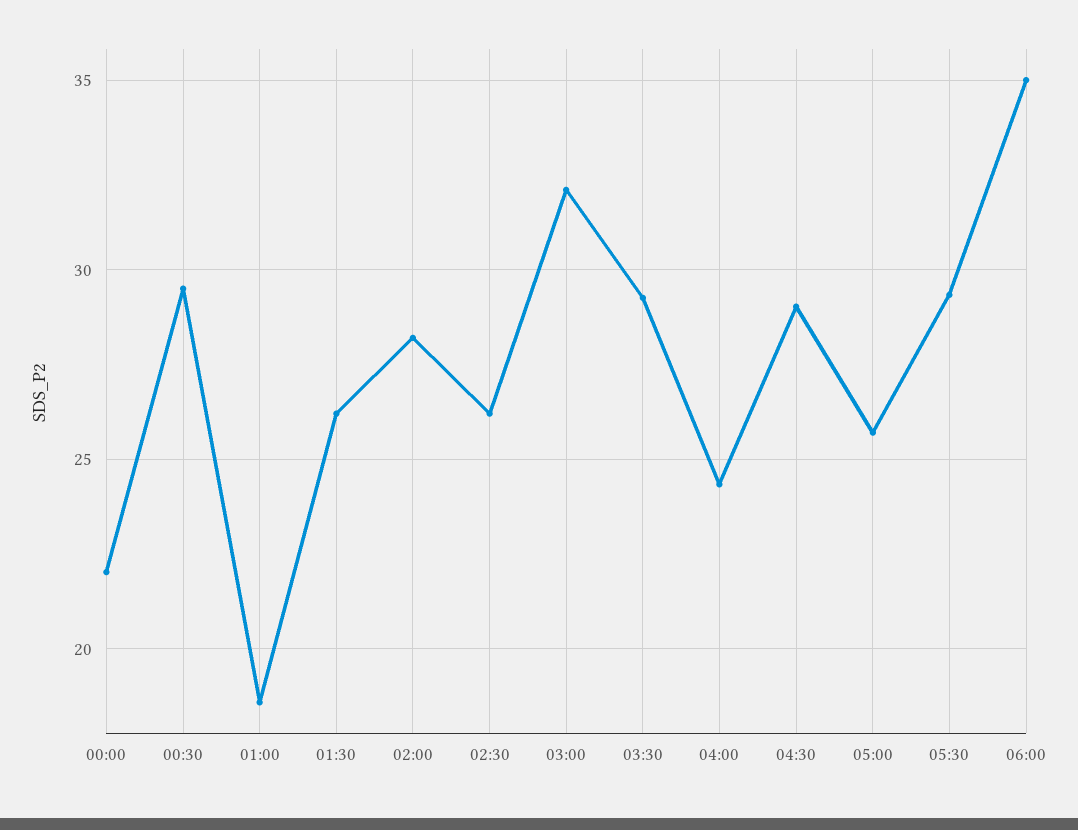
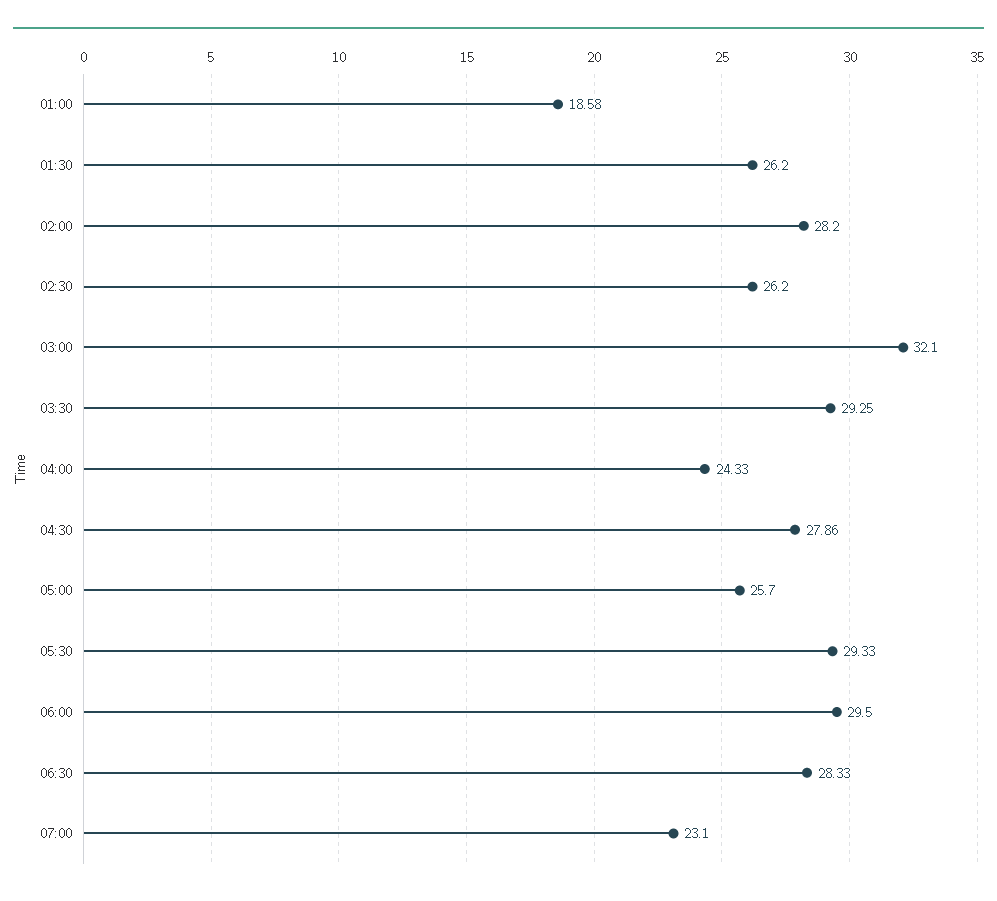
00:00: 22 -> none
00:30: 29.5 -> none
04:30: 29 -> 27.86
06:00: 35 -> 29.5
06:30: none -> 28.33
07:00: none -> 23.1

